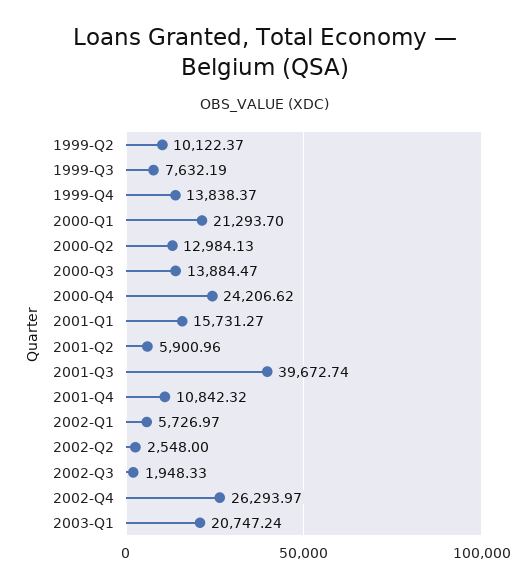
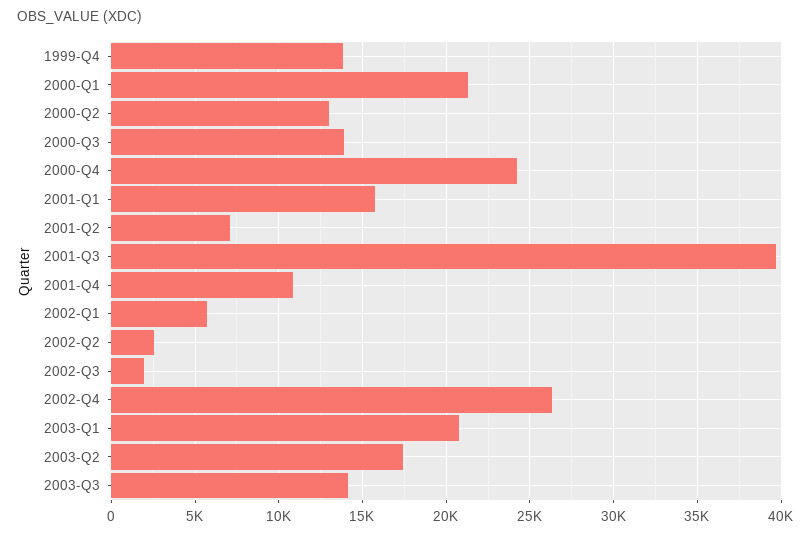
1999-Q2: 10122.37 -> none
1999-Q3: 7632.19 -> none
2001-Q2: 5900.96 -> 7000
2003-Q2: none -> 17500
2003-Q3: none -> 14000

